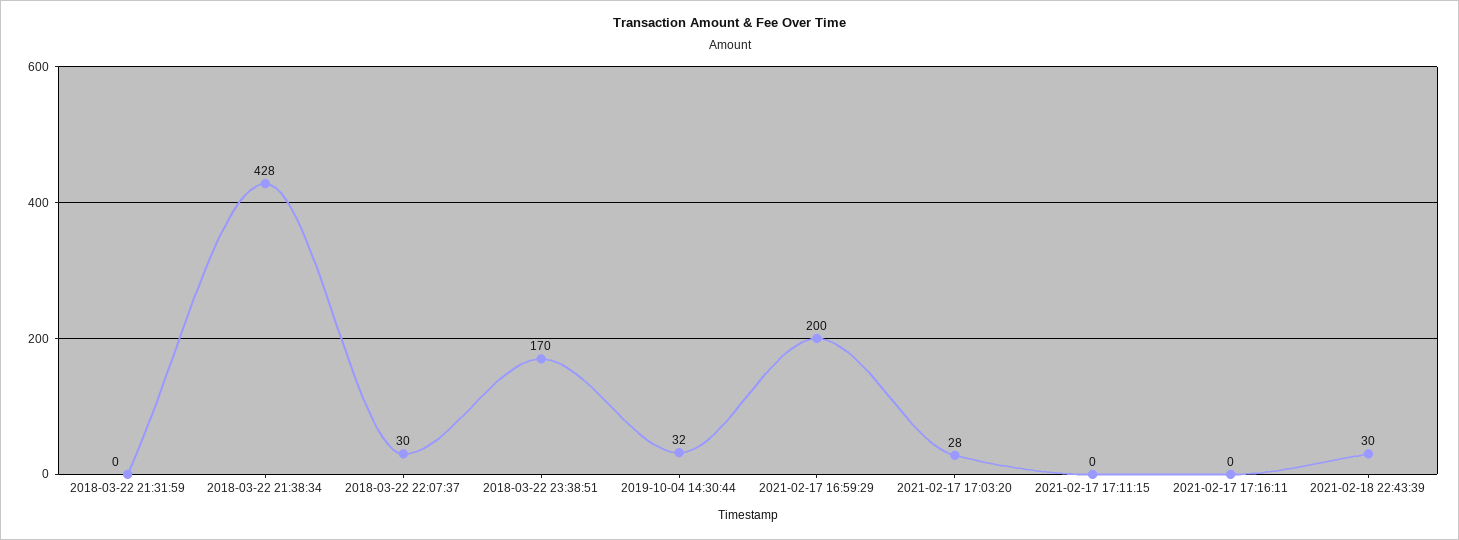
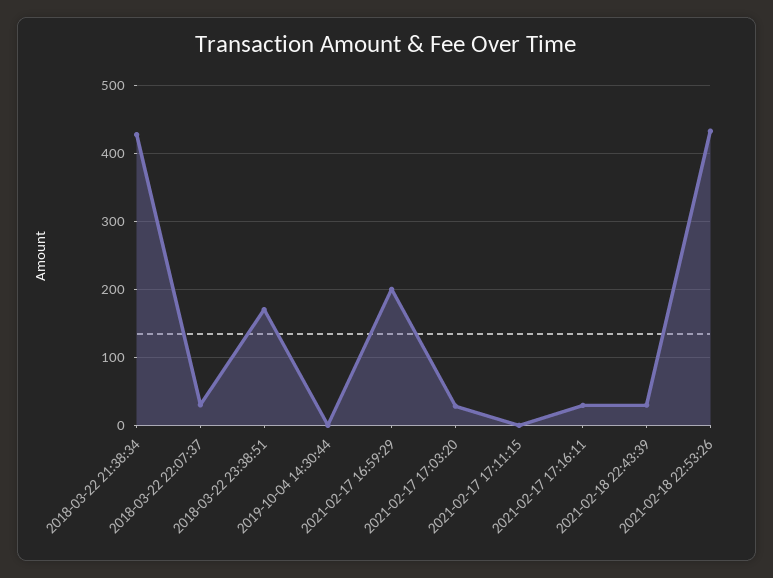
2018-03-22 21:31:59: 0 -> none
2019-10-04 14:30:44: 32 -> 0
2021-02-17 17:16:11: 0 -> 30
2021-02-18 22:53:26: none -> 430

